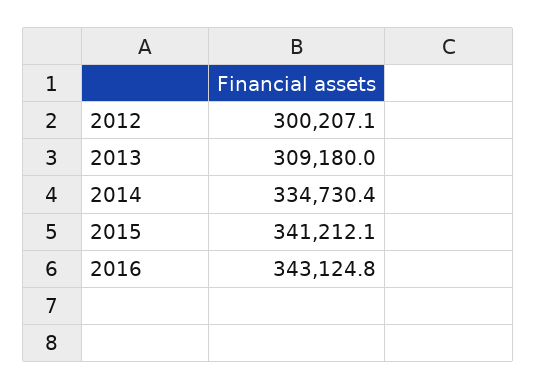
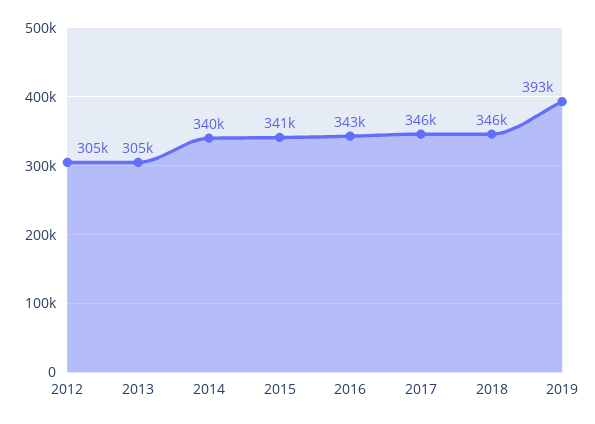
2012: 300207.1 -> 305000
2013: 309180 -> 305000
2014: 334730.4 -> 340000
2017: none -> 346000
2018: none -> 346000
2019: none -> 393000

